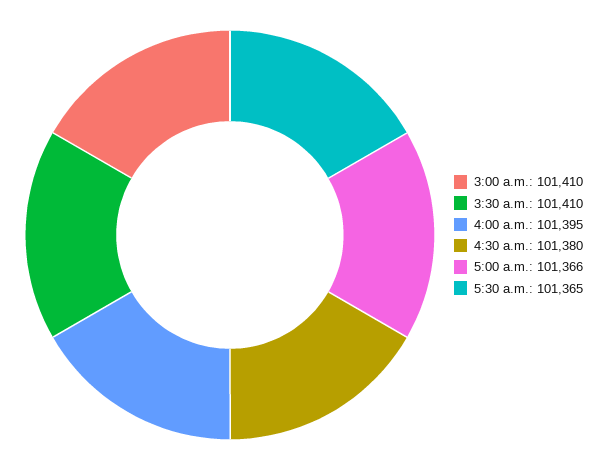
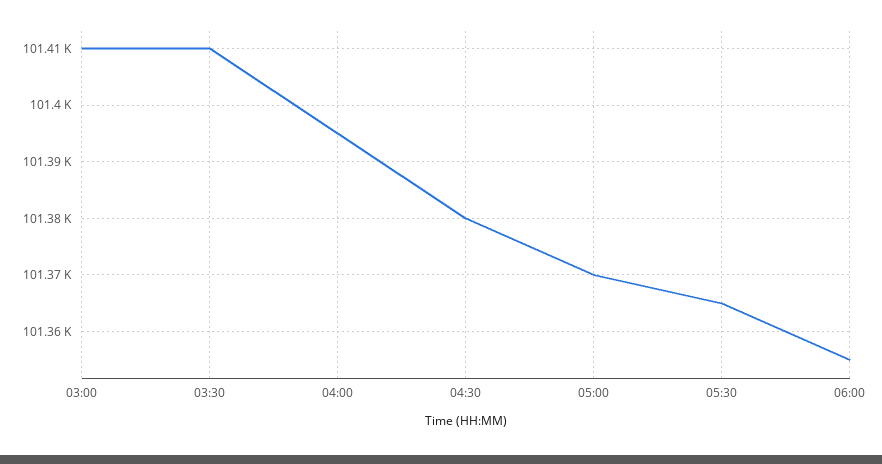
5:00 a.m.: 101366 -> 101370
06:00: none -> 101355

